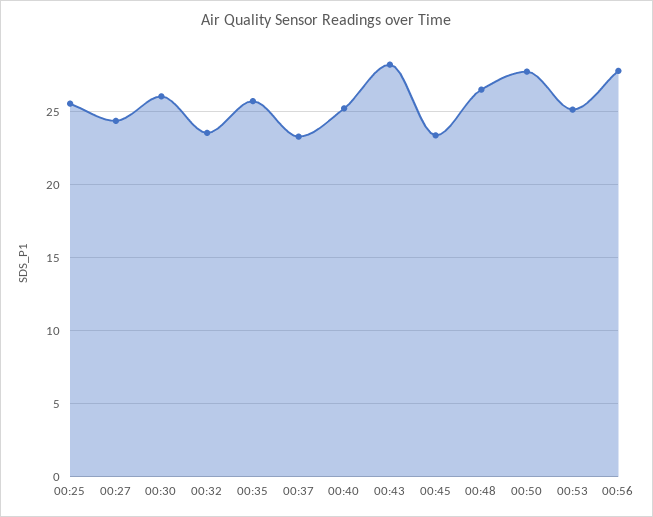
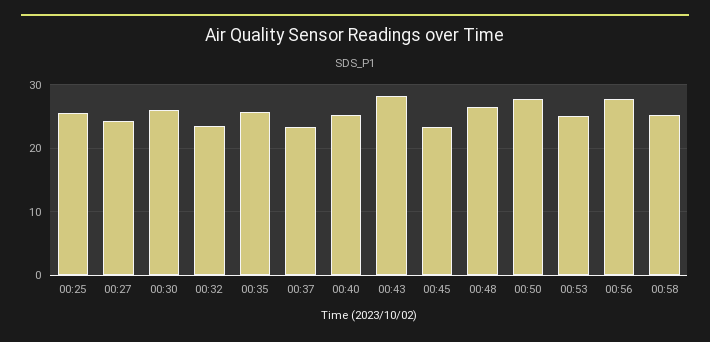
00:58: none -> 25

